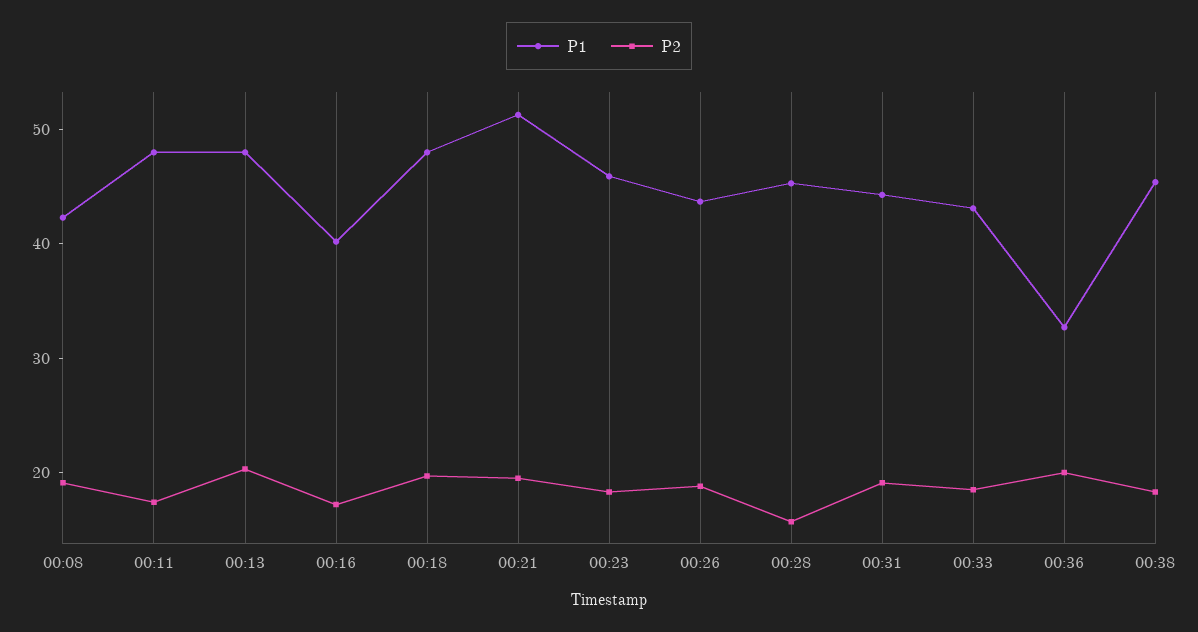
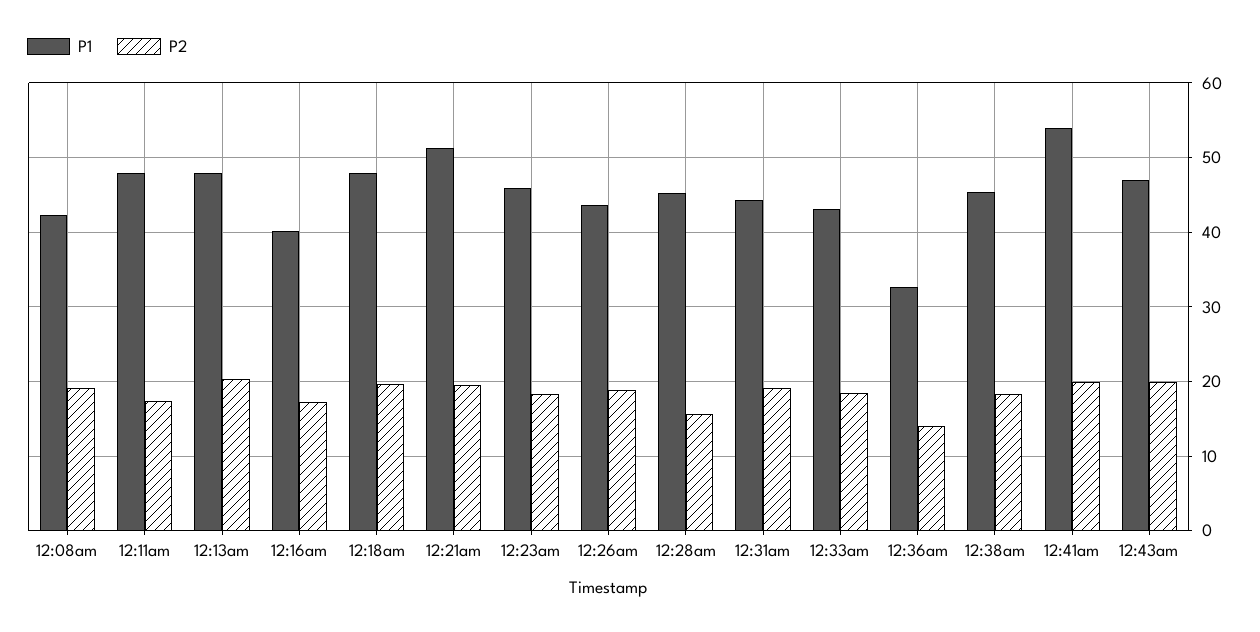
P2, 00:36: 20 -> 14
P1, 12:41am: none -> 54
P2, 12:41am: none -> 20
P1, 12:43am: none -> 47
P2, 12:43am: none -> 20

